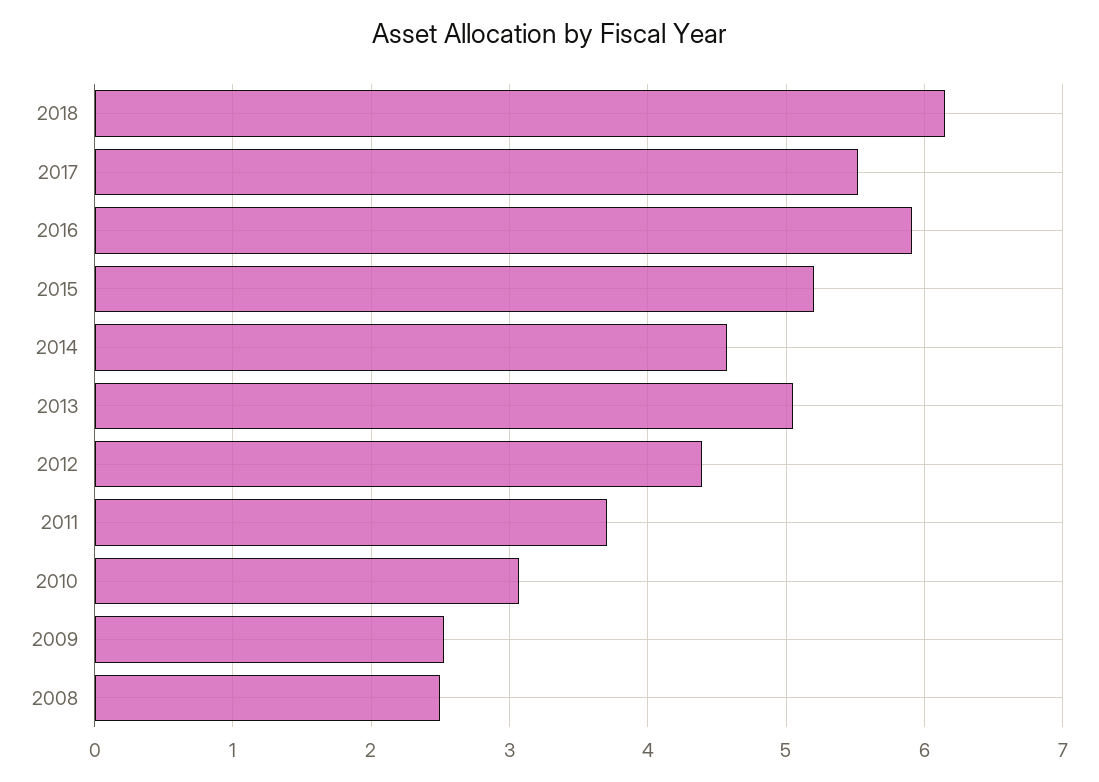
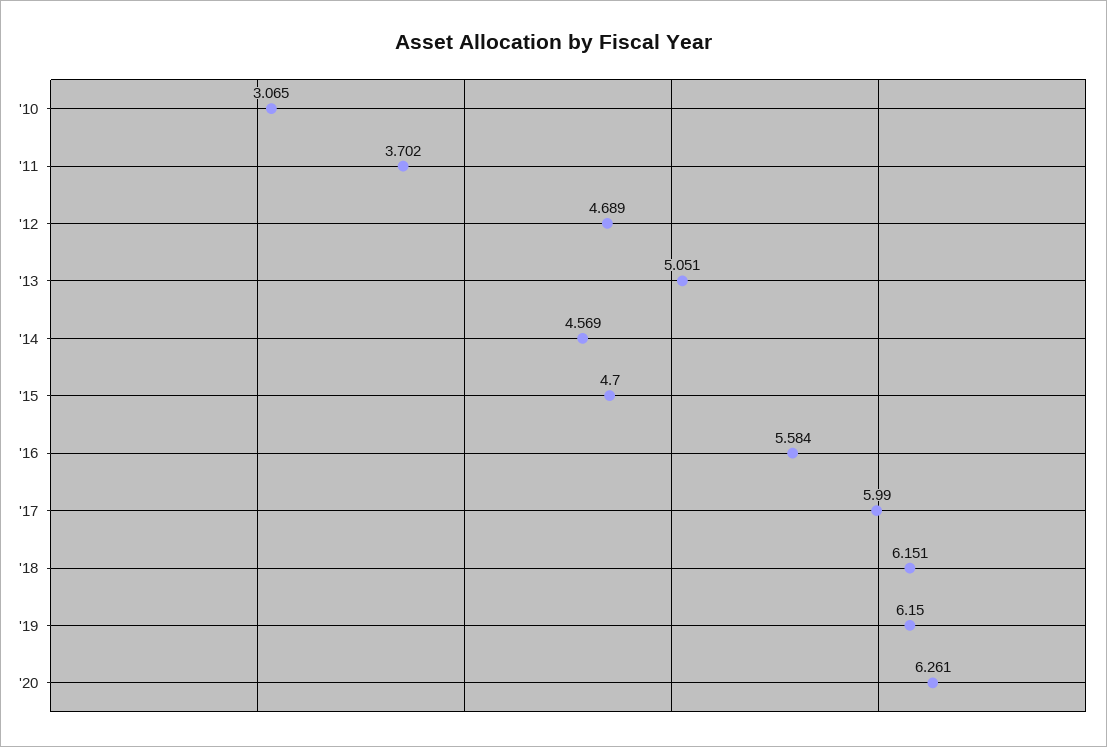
2017: 5.5 -> 5.99
2016: 5.9 -> 5.584
2015: 5.2 -> 4.7
2012: 4.4 -> 4.689
2009: 2.5 -> none
2008: 2.5 -> none
'19: none -> 6.15
'20: none -> 6.261

